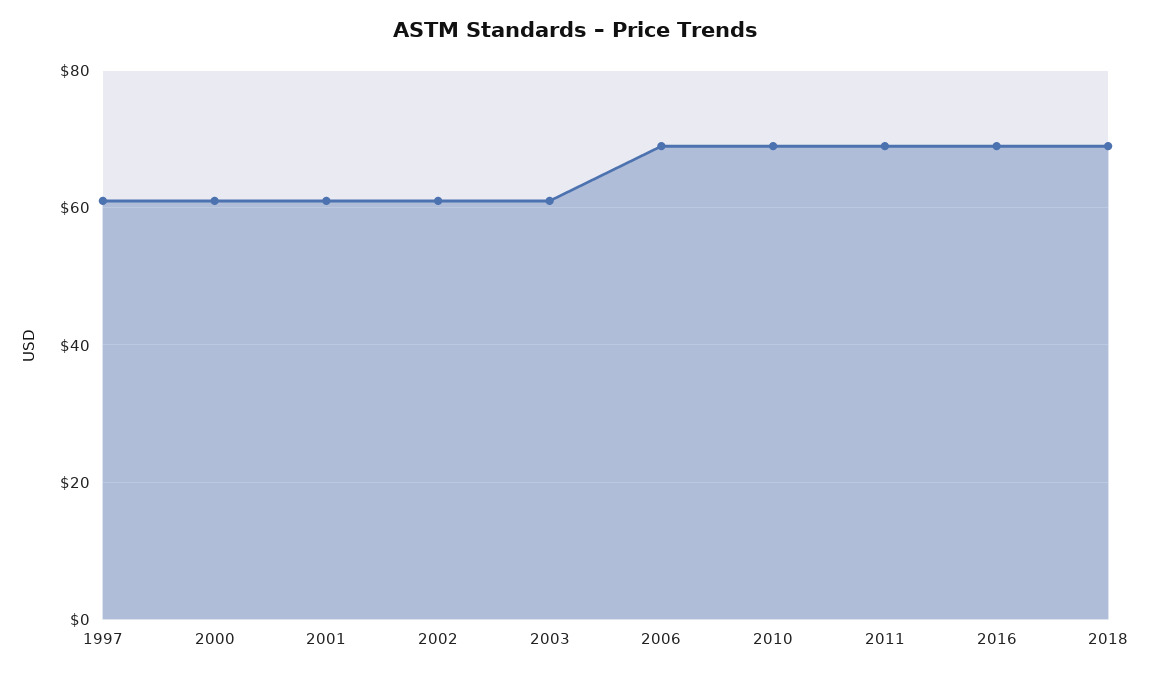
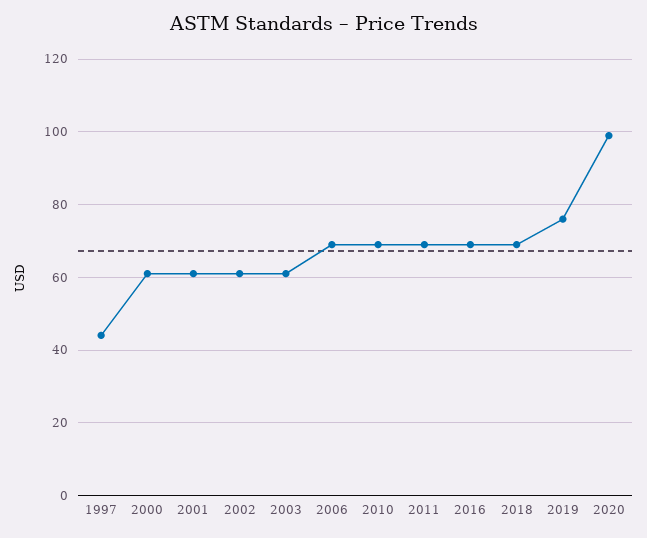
1997: 60 -> 45
2019: none -> 75
2020: none -> 100

